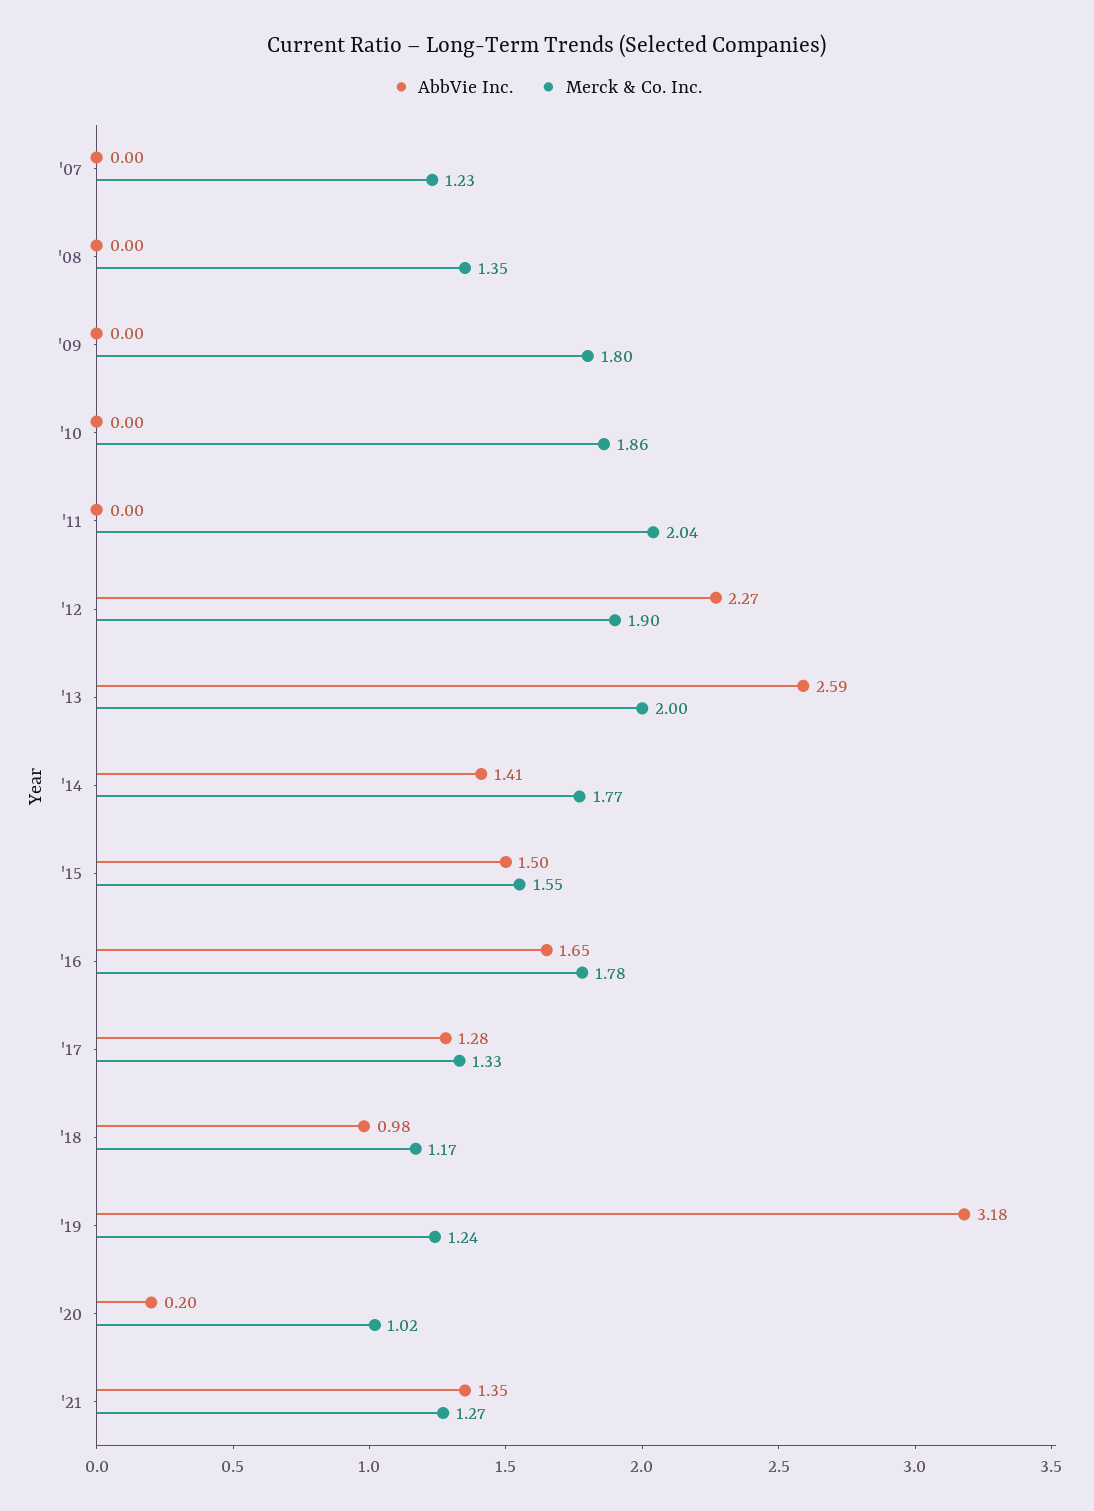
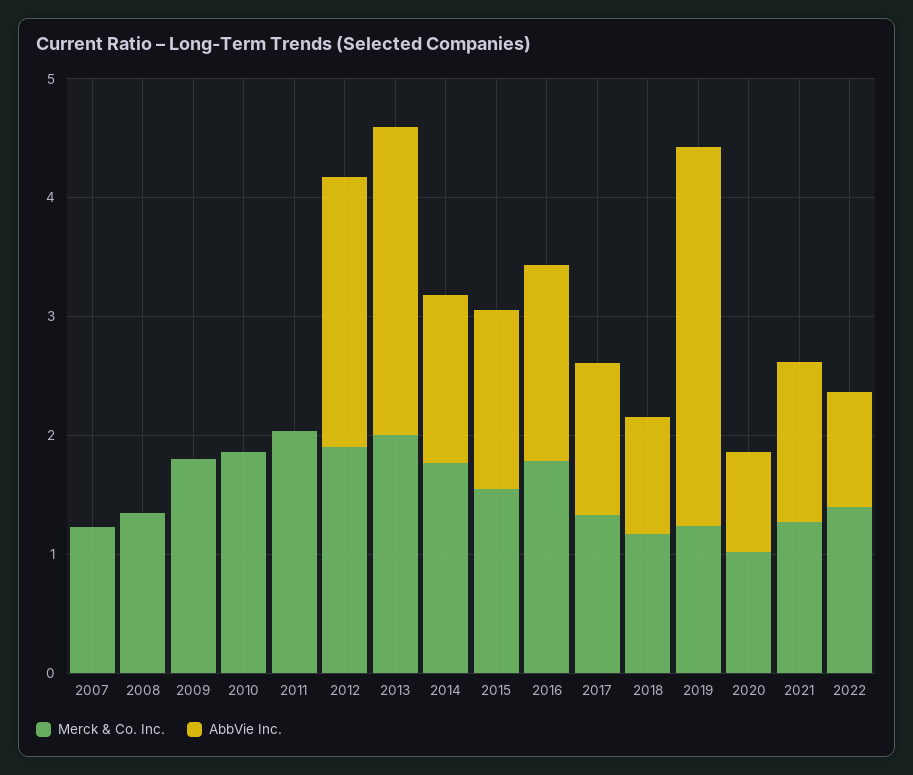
AbbVie Inc., '20: 0.2 -> 0.8
Merck & Co. Inc., 2022: none -> 1.4
AbbVie Inc., 2022: none -> 1

